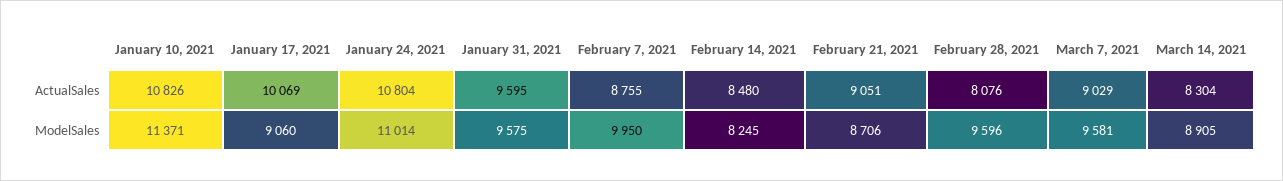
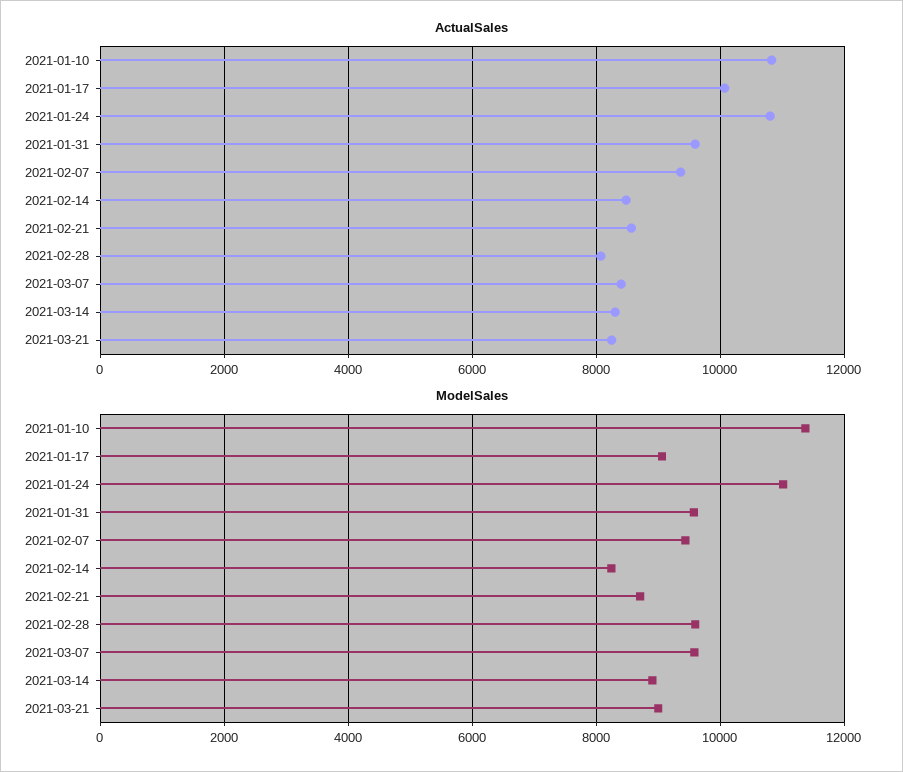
ActualSales, February 7, 2021: 8755 -> 9400
ActualSales, February 21, 2021: 9051 -> 8600
ActualSales, March 7, 2021: 9029 -> 8400
ModelSales, February 7, 2021: 9950 -> 9400
ActualSales, 2021-03-21: none -> 8200
ModelSales, 2021-03-21: none -> 9000

